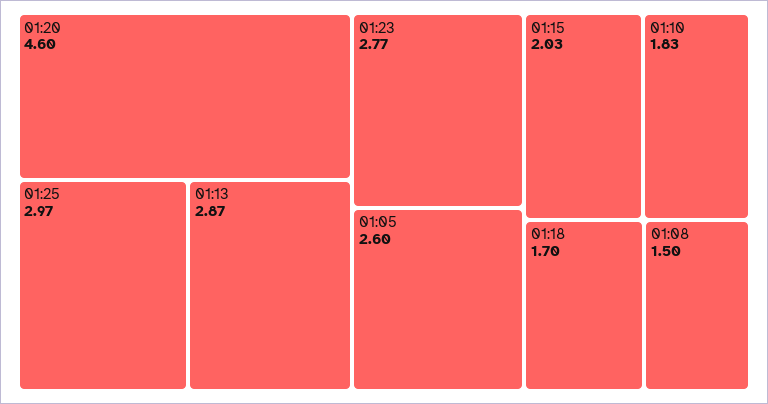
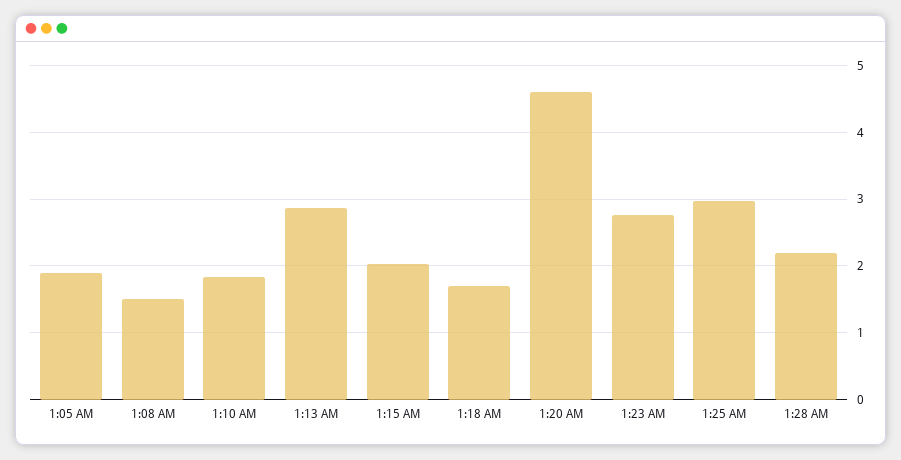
01:05: 2.6 -> 1.9
1:28 AM: none -> 2.2

